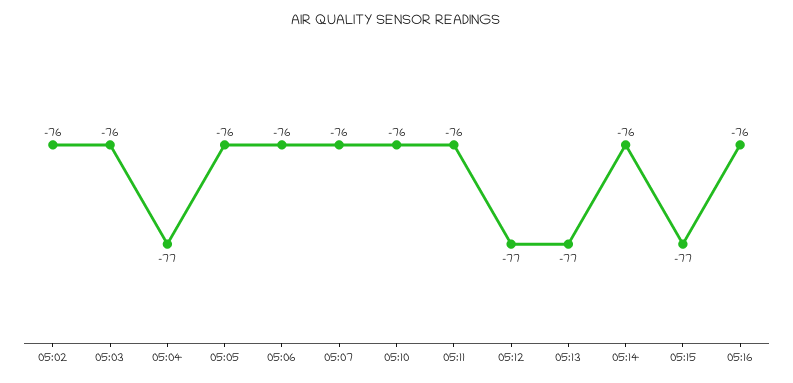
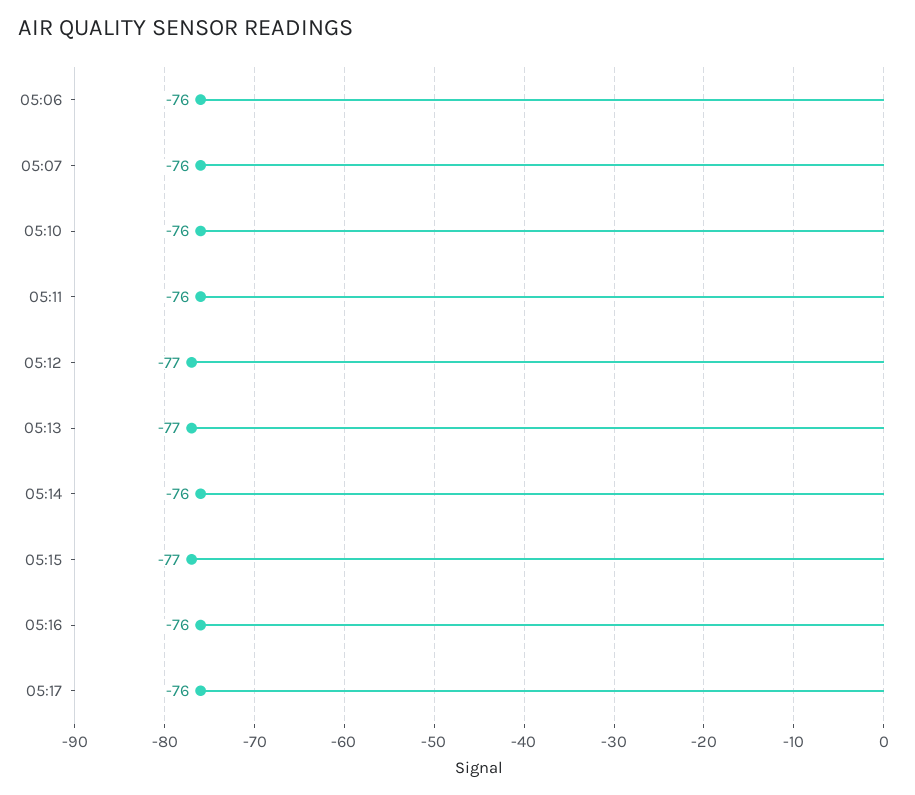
05:02: -76 -> none
05:03: -76 -> none
05:04: -77 -> none
05:05: -76 -> none
05:17: none -> -76

